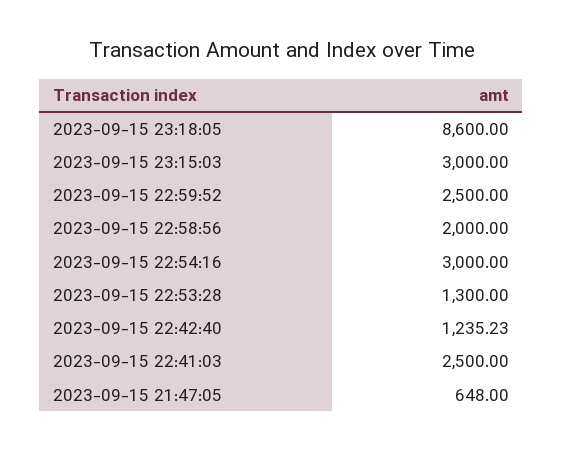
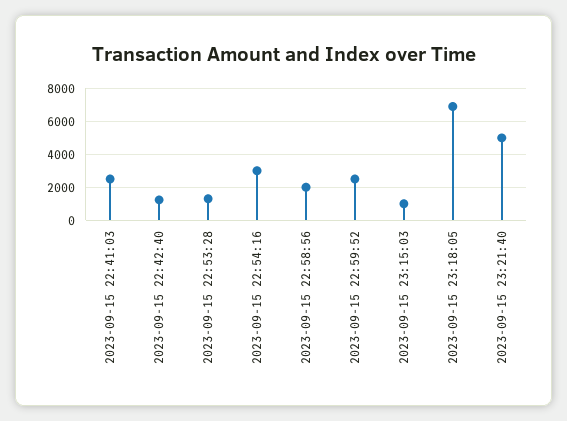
2023-09-15 23:18:05: 8600 -> 7000
2023-09-15 23:15:03: 3000 -> 1000
2023-09-15 21:47:05: 648 -> none
2023-09-15 23:21:40: none -> 5000

